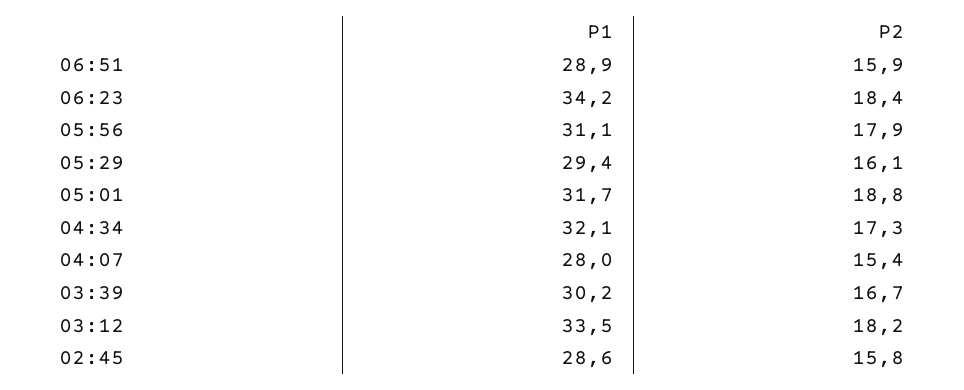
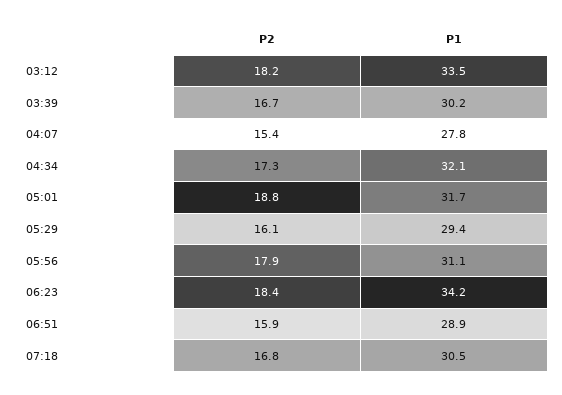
P1, 04:07: 28 -> 27.8
P1, 02:45: 28.6 -> none
P2, 02:45: 15.8 -> none
P2, 07:18: none -> 16.8
P1, 07:18: none -> 30.5

